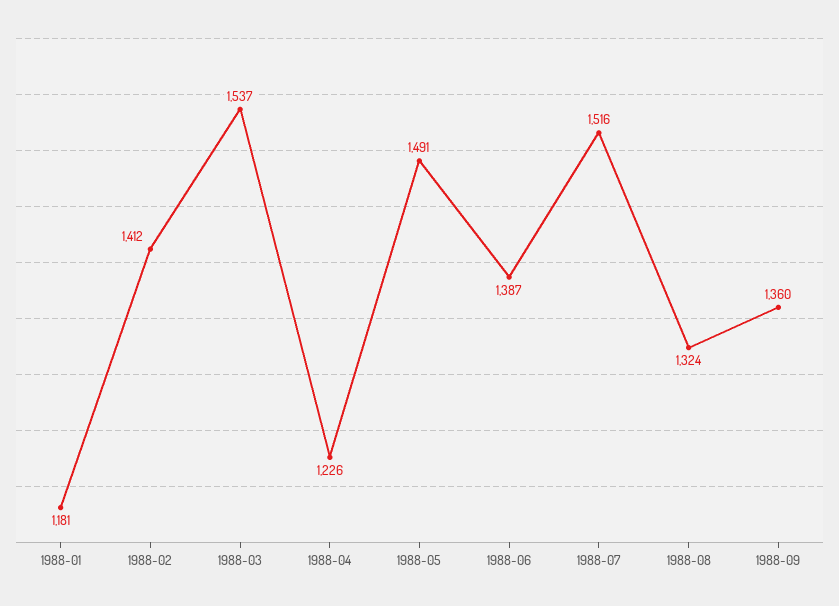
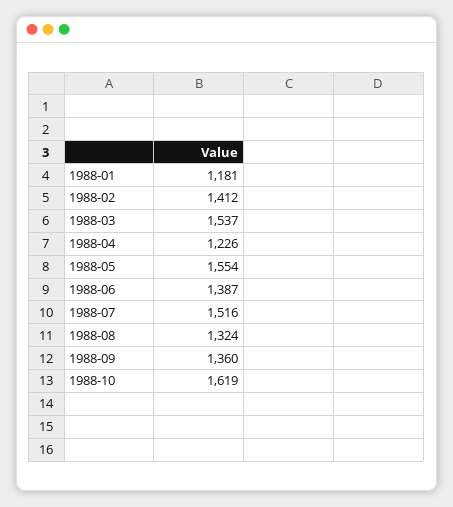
1988-05: 1491 -> 1554
1988-10: none -> 1619

